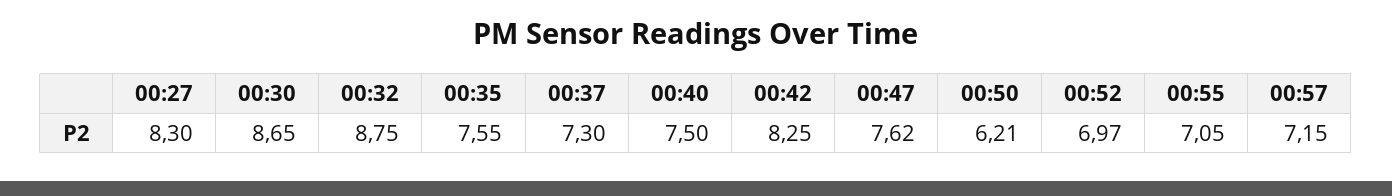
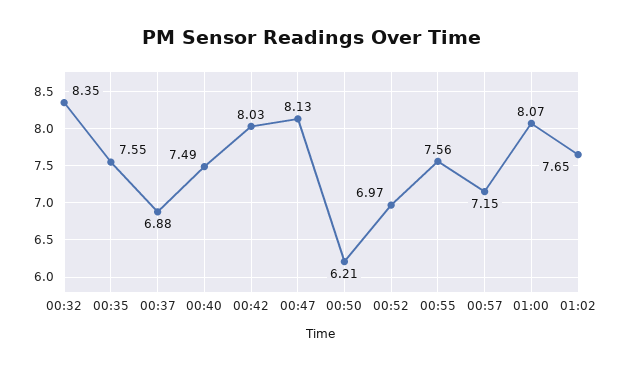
00:27: 8.3 -> none
00:30: 8.65 -> none
00:32: 8.75 -> 8.35
00:37: 7.3 -> 6.88
00:40: 7.5 -> 7.49
00:42: 8.25 -> 8.03
00:47: 7.62 -> 8.13
00:55: 7.05 -> 7.56
01:00: none -> 8.07
01:02: none -> 7.65

